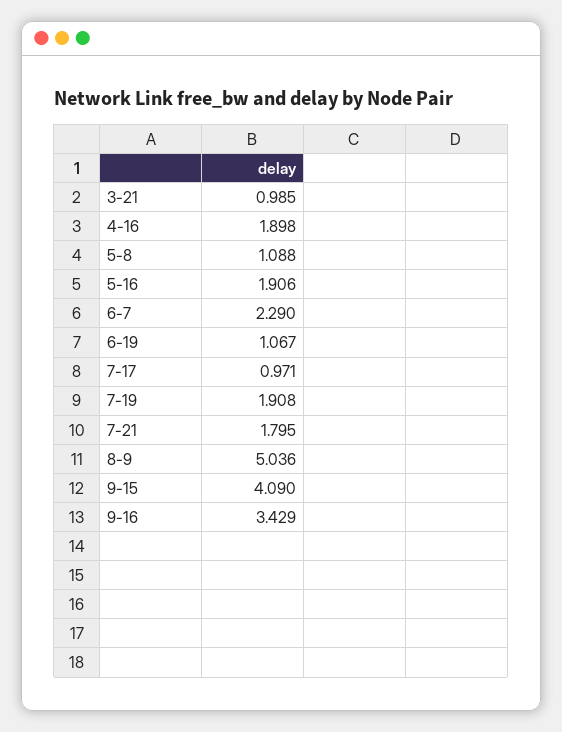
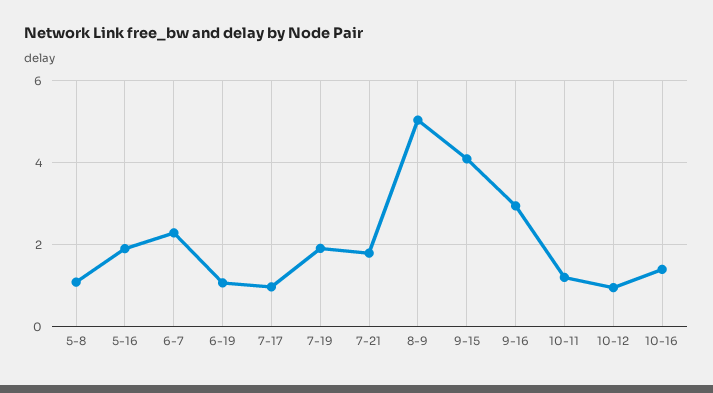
3-21: 0.985 -> none
4-16: 1.898 -> none
9-16: 3.429 -> 3
10-11: none -> 1.2
10-12: none -> 1
10-16: none -> 1.4

